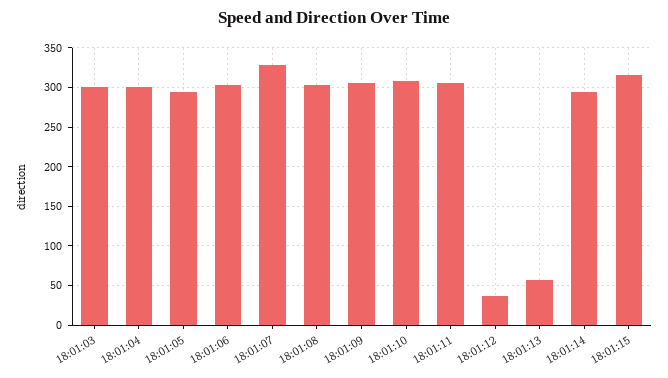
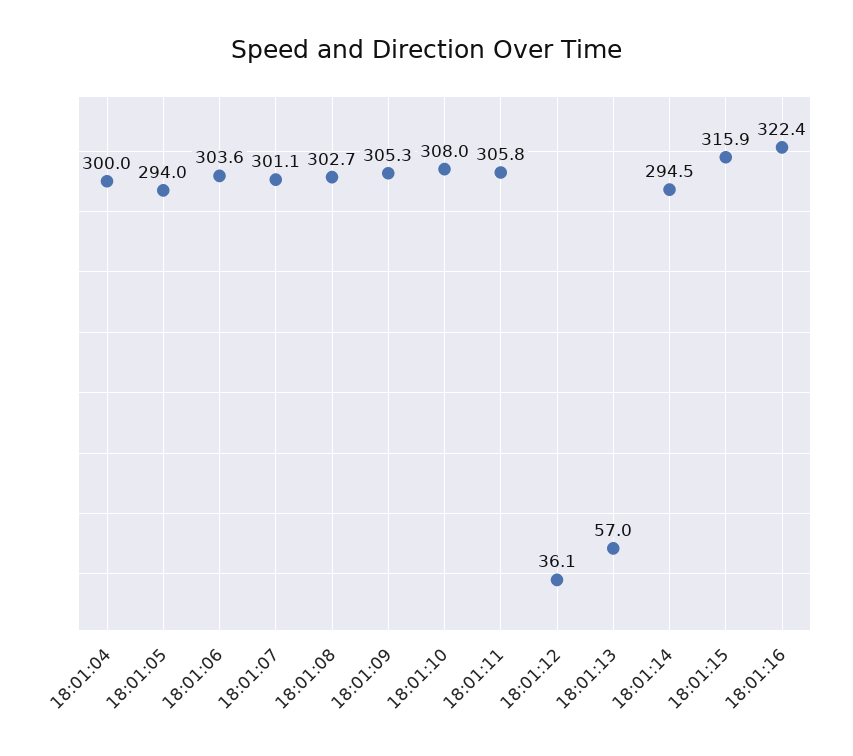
18:01:03: 300 -> none
18:01:07: 330 -> 301.1
18:01:16: none -> 322.4

